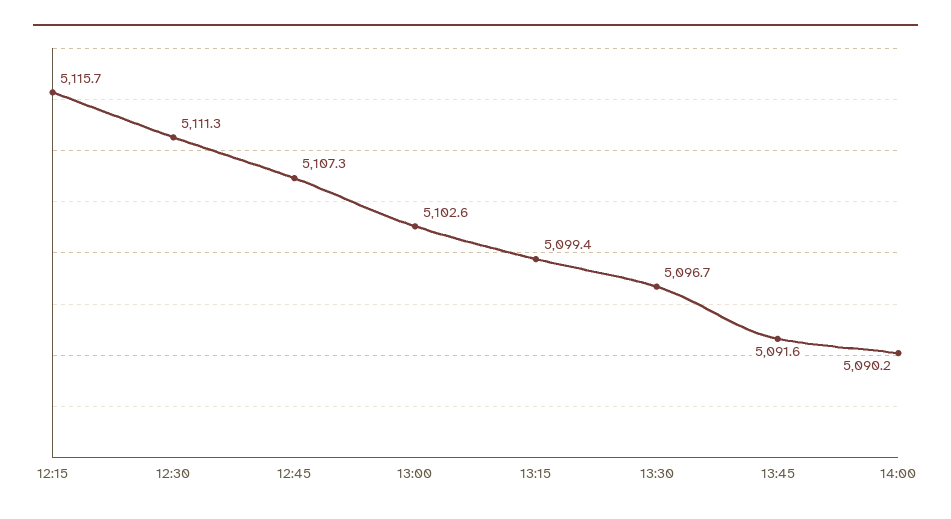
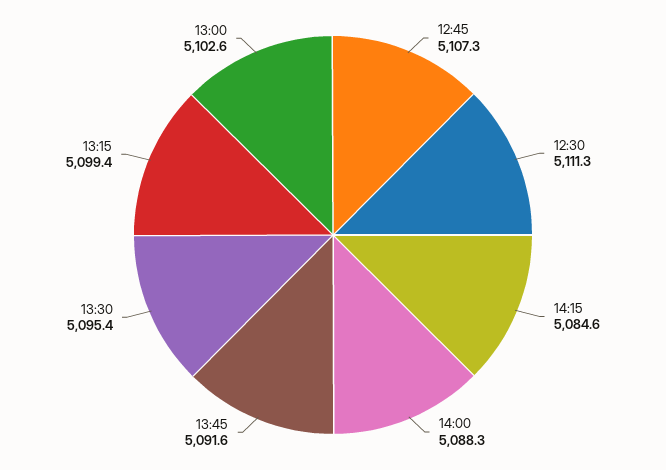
12:15: 5115.7 -> none
13:30: 5096.7 -> 5095.4
14:00: 5090.2 -> 5088.3
14:15: none -> 5084.6

